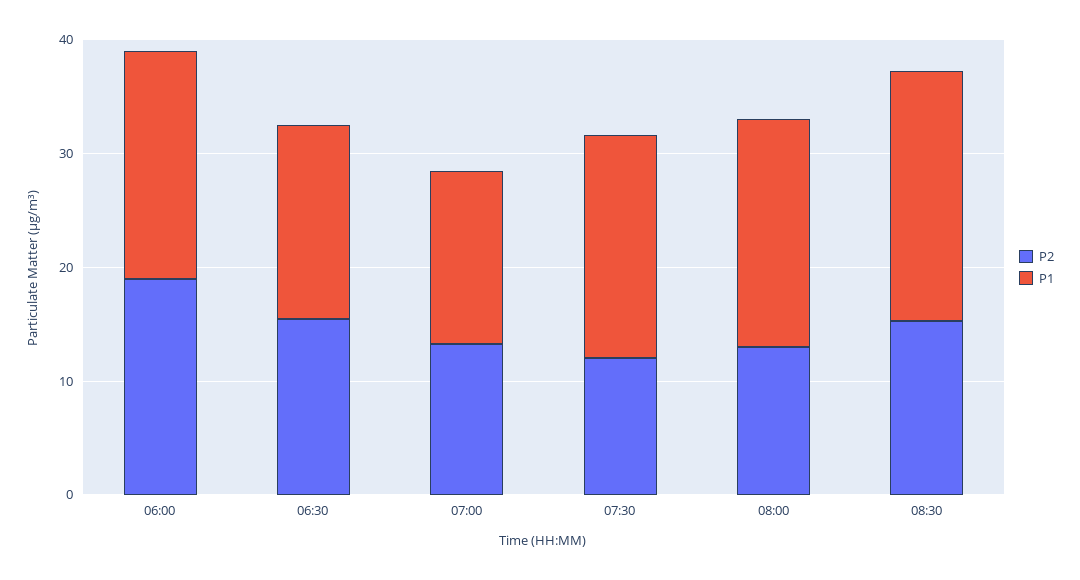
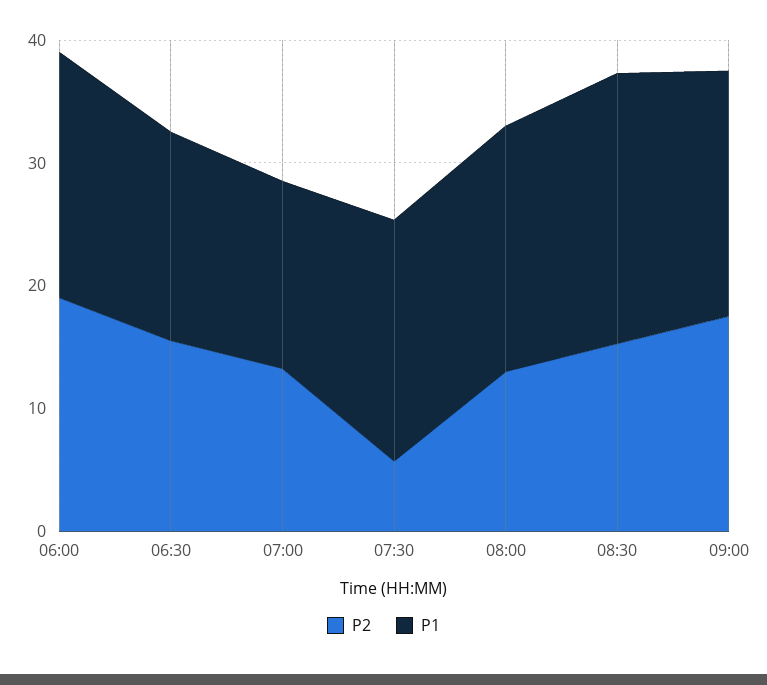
P2, 07:30: 12 -> 6
P2, 09:00: none -> 18
P1, 09:00: none -> 20

